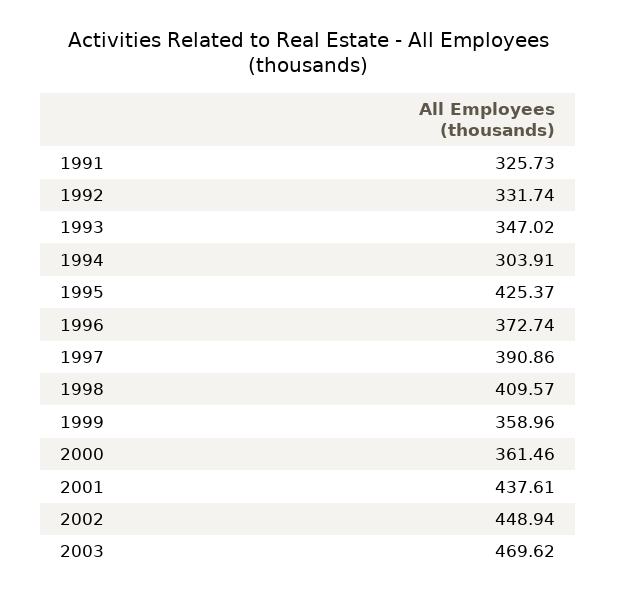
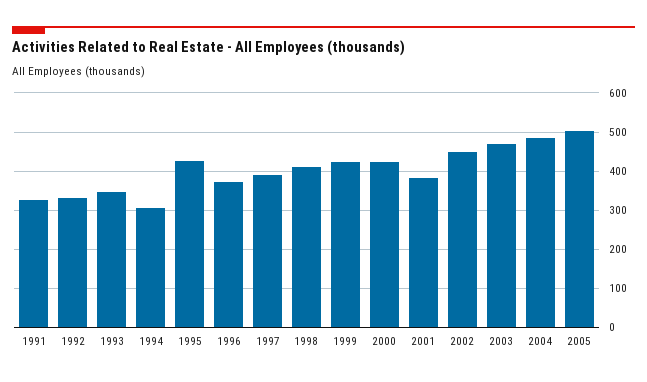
1999: 358.96 -> 420
2000: 361.46 -> 420
2001: 437.61 -> 380
2004: none -> 480
2005: none -> 500

